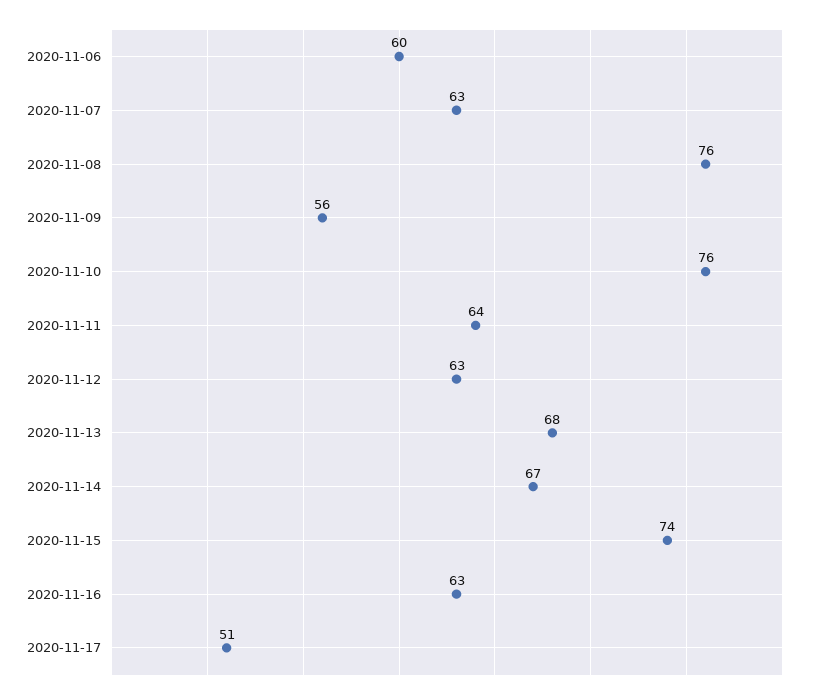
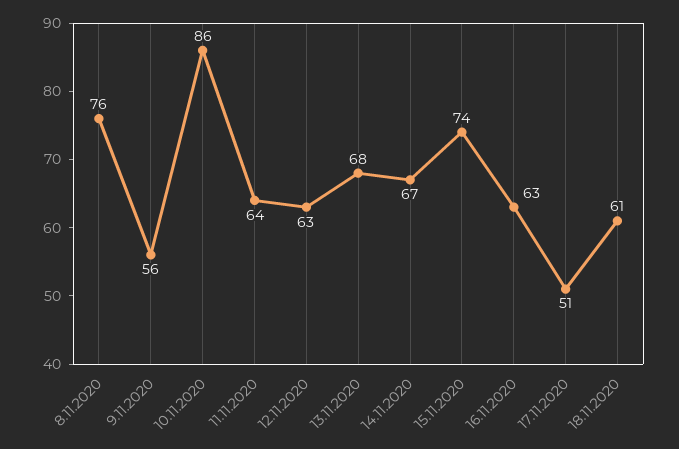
2020-11-06: 60 -> none
2020-11-07: 63 -> none
2020-11-10: 76 -> 86
18.11.2020: none -> 61

